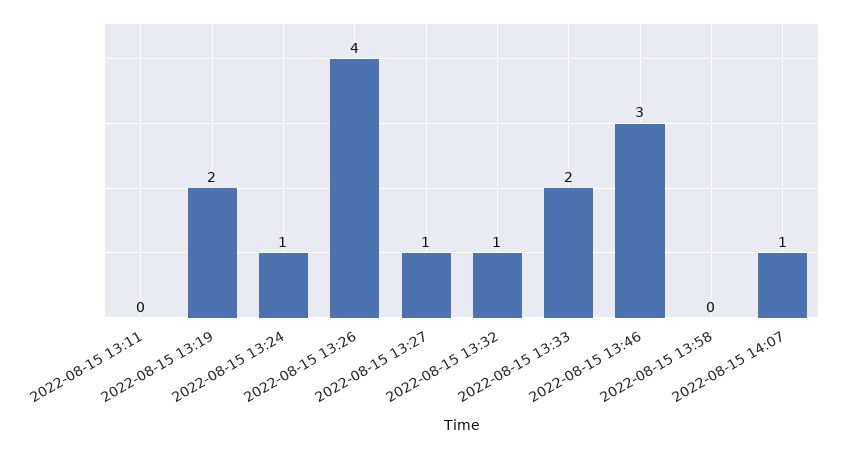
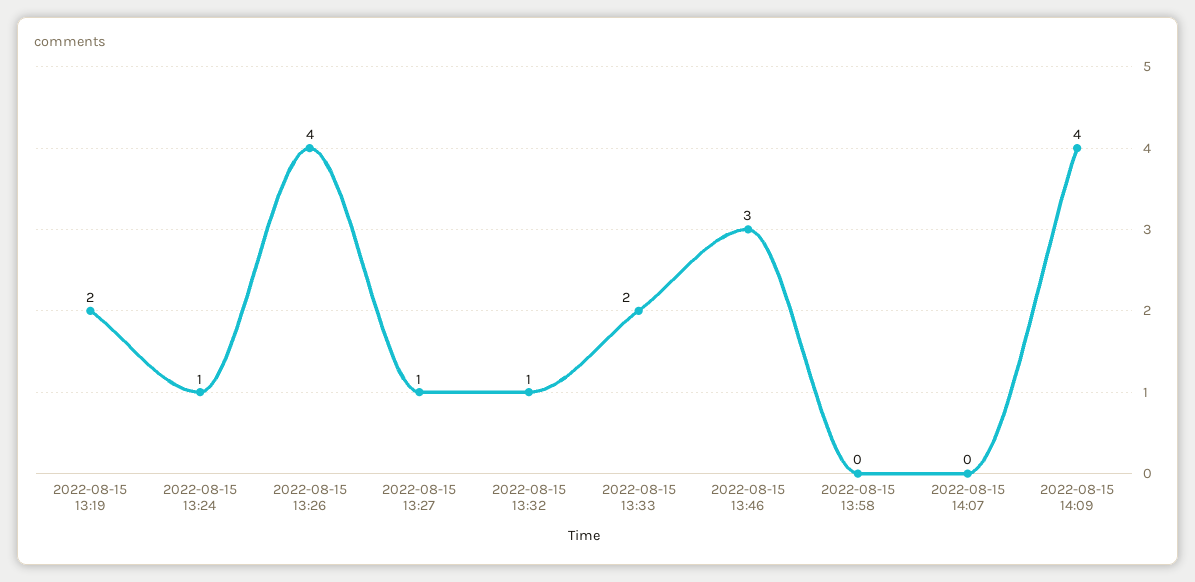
2022-08-15 13:11: 0 -> none
2022-08-15 14:07: 1 -> 0
2022-08-15 14:09: none -> 4

